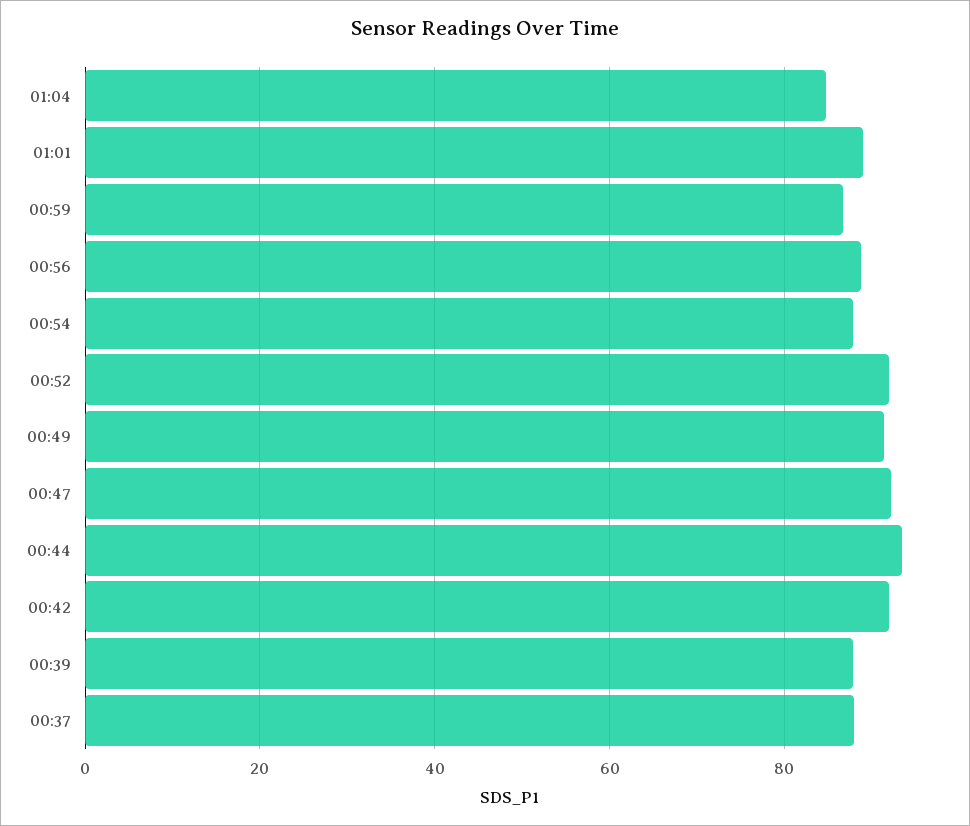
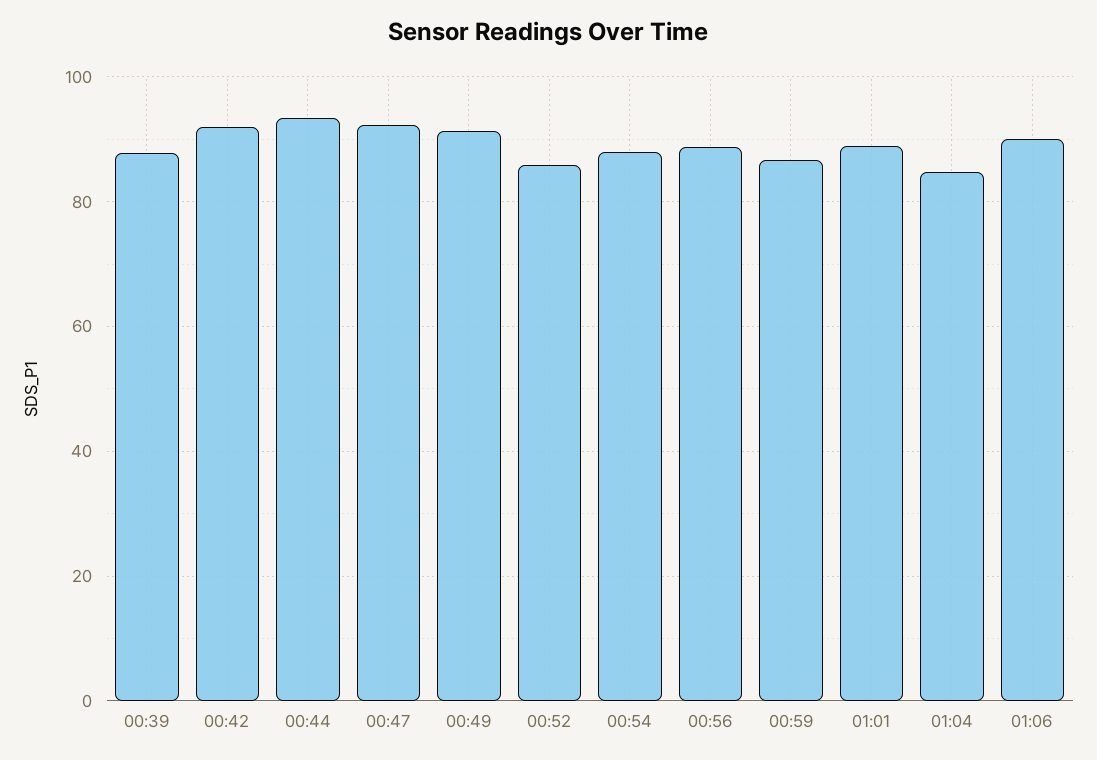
00:52: 92 -> 86
00:37: 88 -> none
01:06: none -> 90

